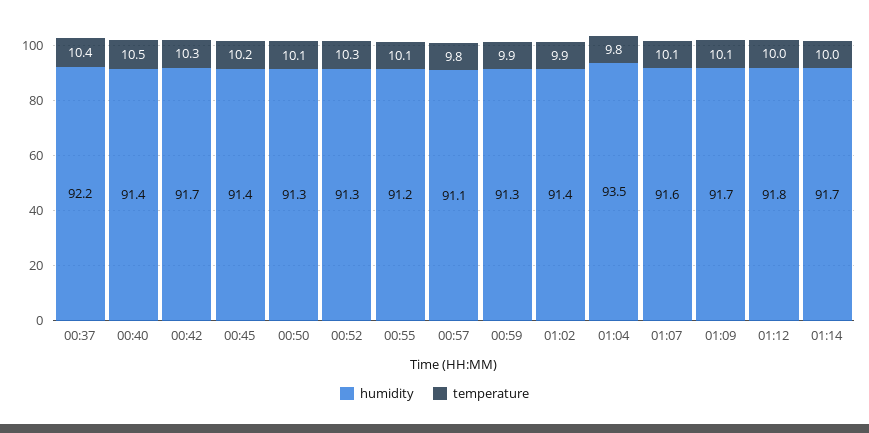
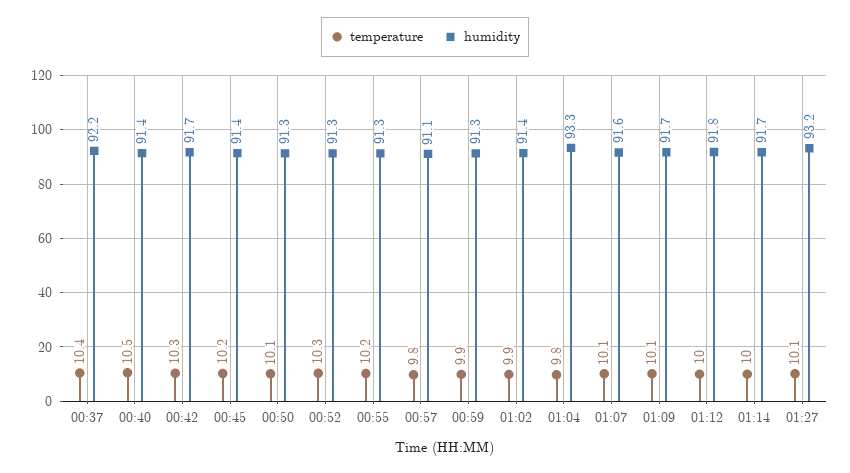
humidity, 00:55: 91.2 -> 91.3
temperature, 00:55: 10.1 -> 10.2
humidity, 01:04: 93.5 -> 93.3
temperature, 01:27: none -> 10.1
humidity, 01:27: none -> 93.2

